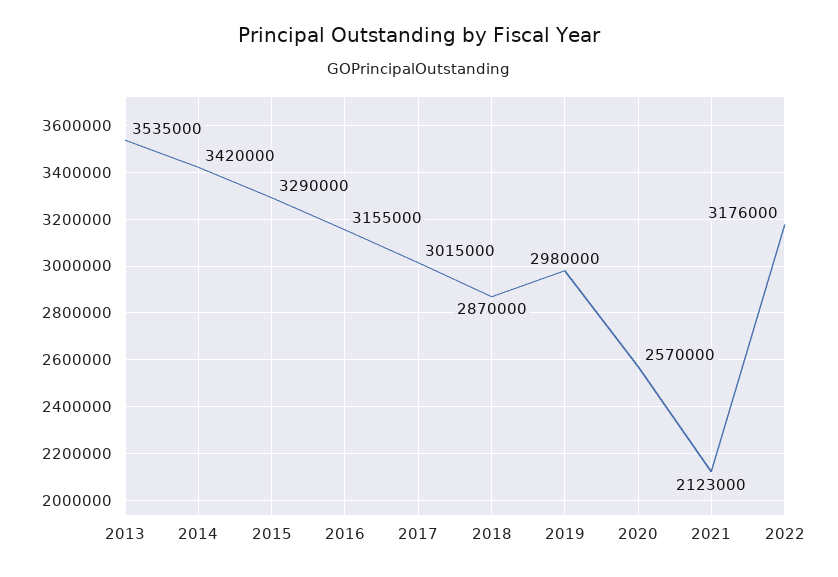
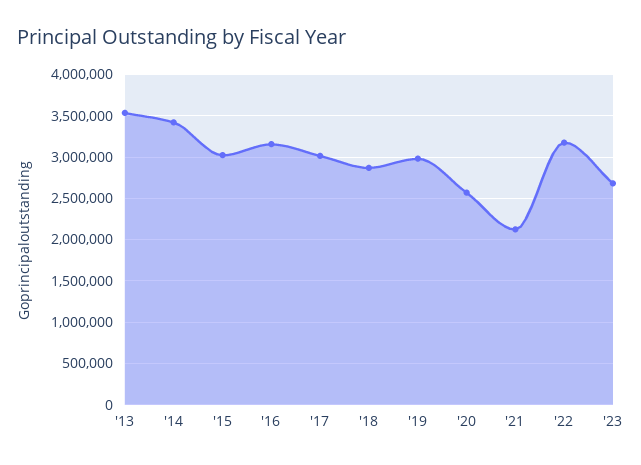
2015: 3290000 -> 3000000
'23: none -> 2700000

